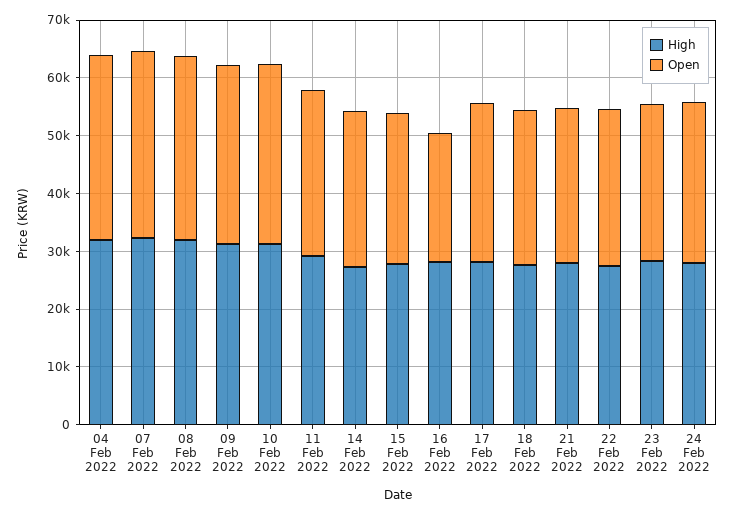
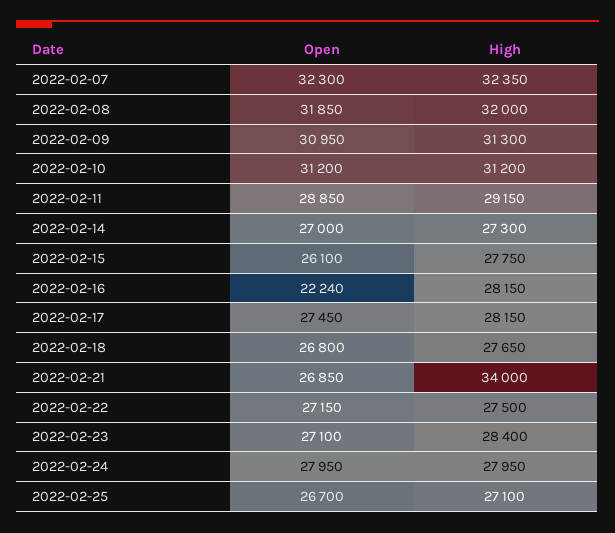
High, 04 Feb 2022: 32000 -> none
Open, 04 Feb 2022: 32000 -> none
High, 21 Feb 2022: 28000 -> 34000
Open, 2022-02-25: none -> 26700
High, 2022-02-25: none -> 27100

